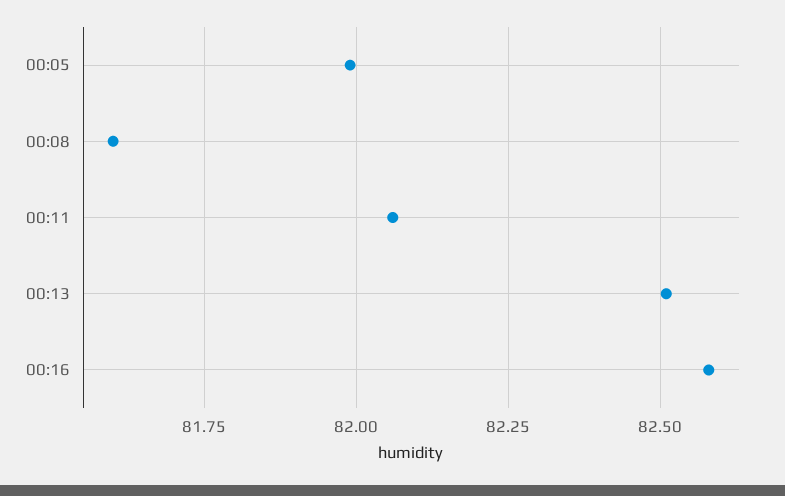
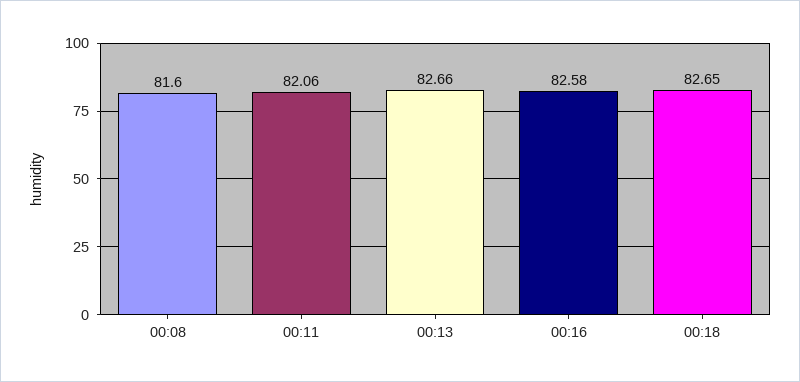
00:05: 82 -> none
00:13: 82.5 -> 82.66
00:18: none -> 82.65

